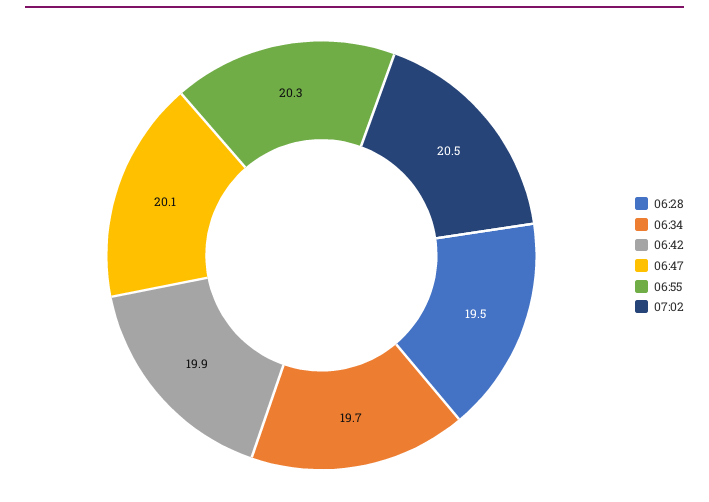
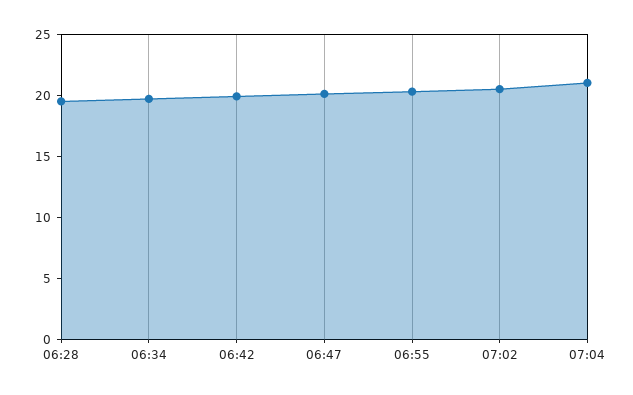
07:04: none -> 21

